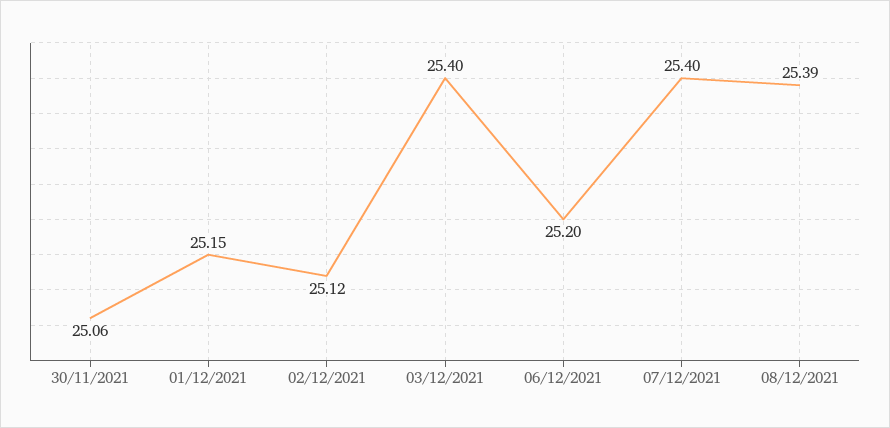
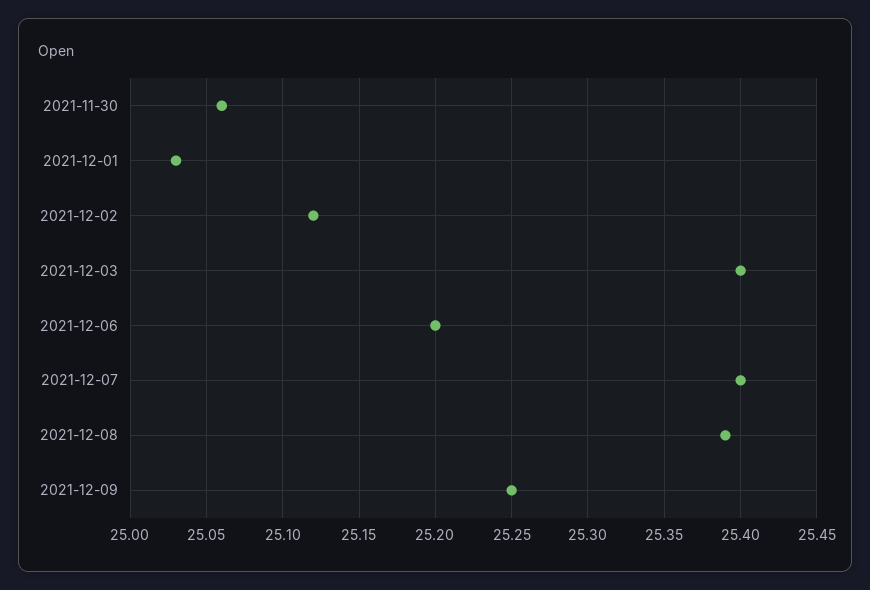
01/12/2021: 25.15 -> 25.03
2021-12-09: none -> 25.25

